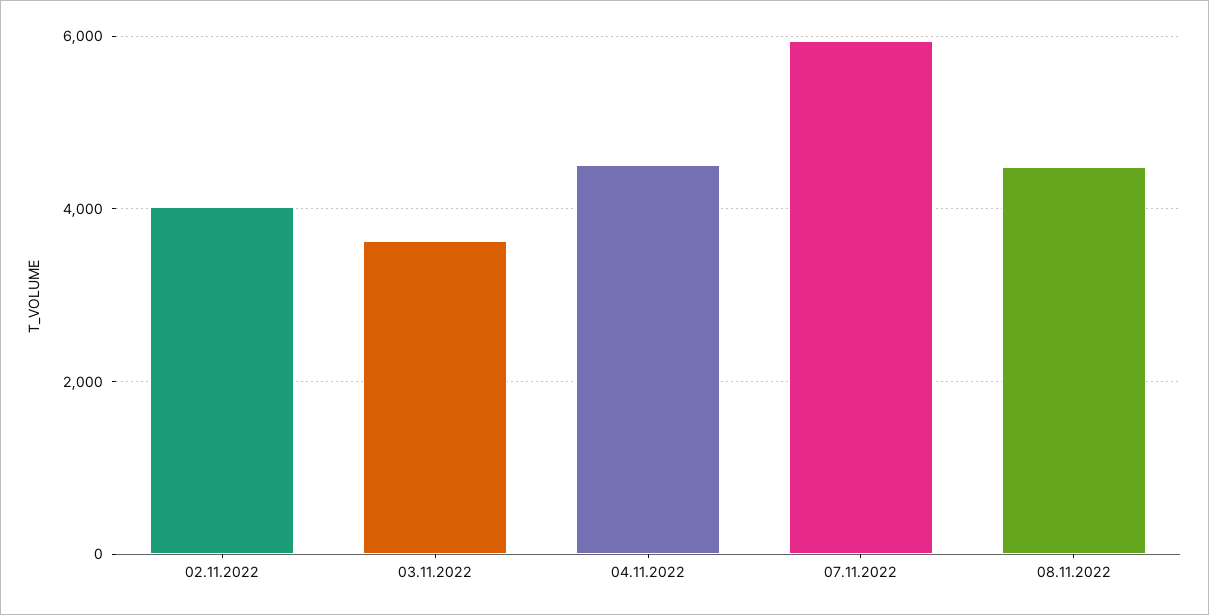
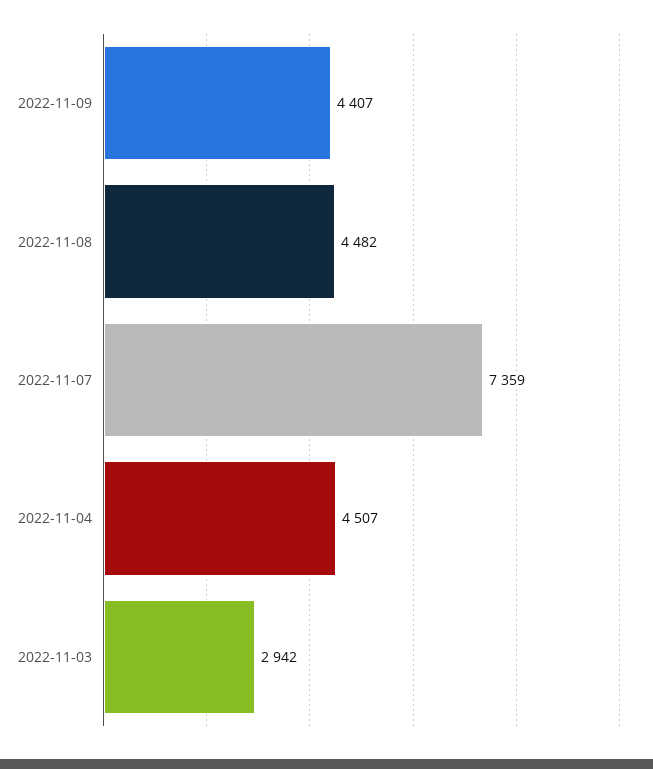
02.11.2022: 4000 -> none
03.11.2022: 3600 -> 2942
07.11.2022: 6000 -> 7359
2022-11-09: none -> 4407

